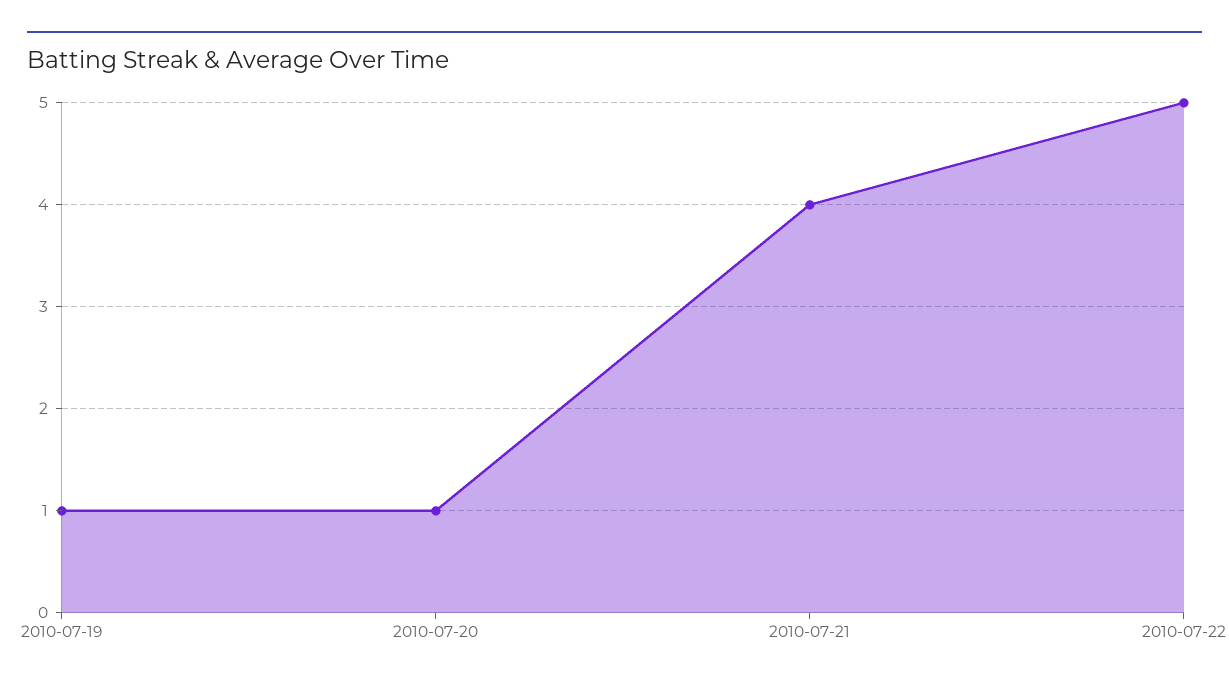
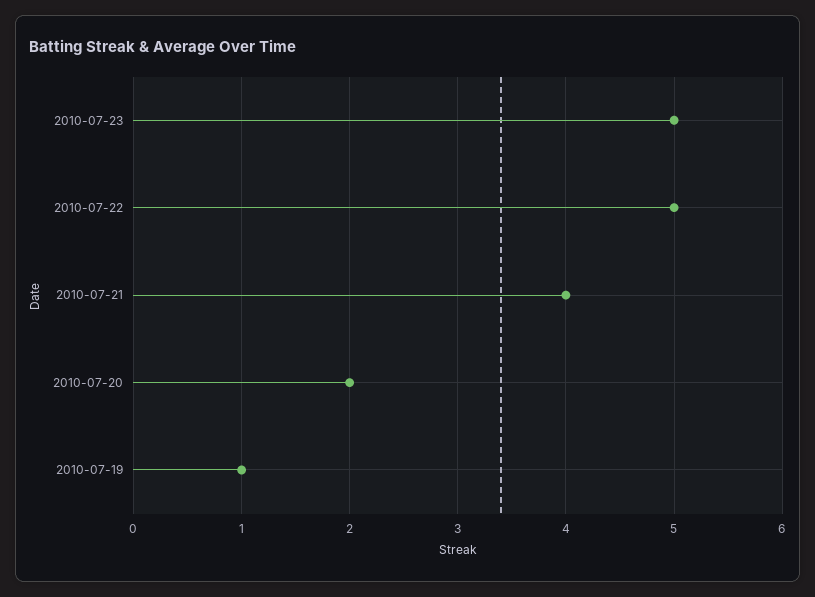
2010-07-20: 1 -> 2
2010-07-23: none -> 5

